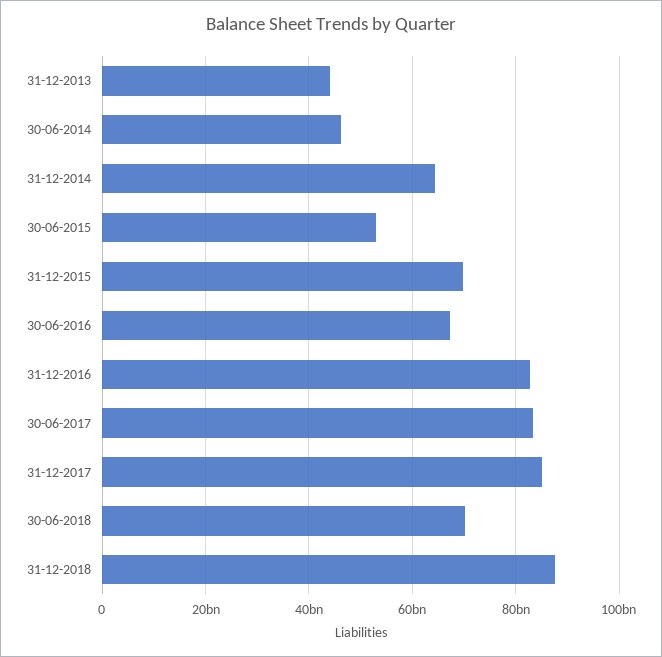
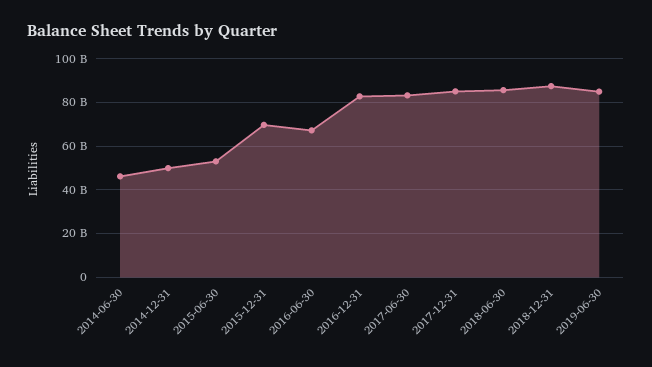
31-12-2013: 44000000000 -> none
31-12-2014: 64000000000 -> 50000000000
30-06-2018: 70000000000 -> 85000000000
2019-06-30: none -> 85000000000

